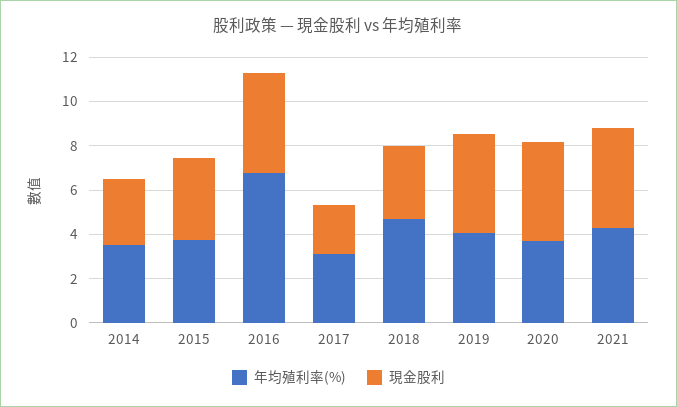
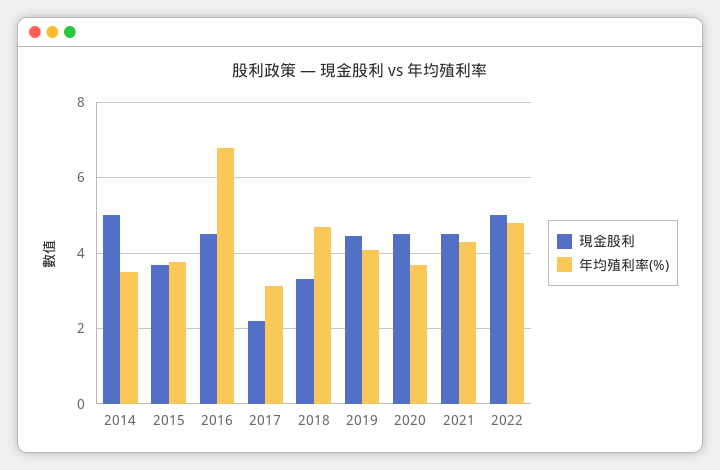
現金股利, 2014: 3 -> 5
現金股利, 2022: none -> 5
年均殖利率(%), 2022: none -> 4.8

